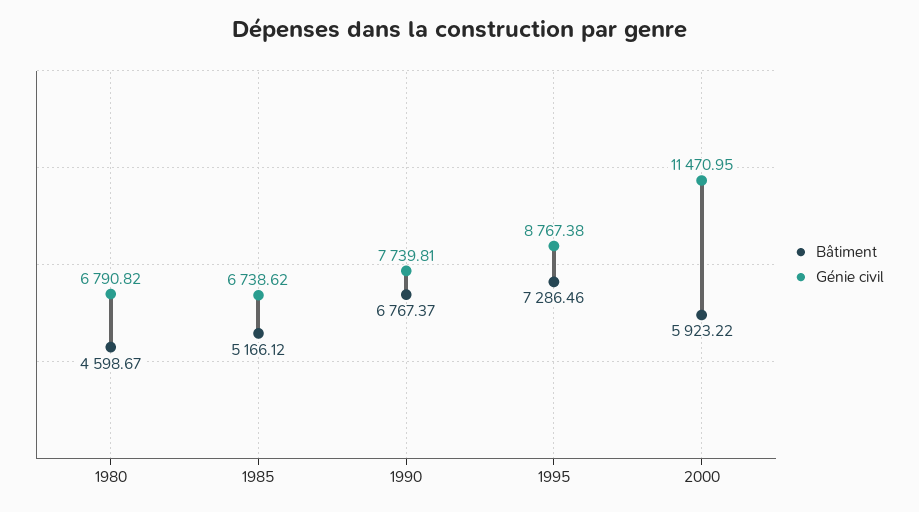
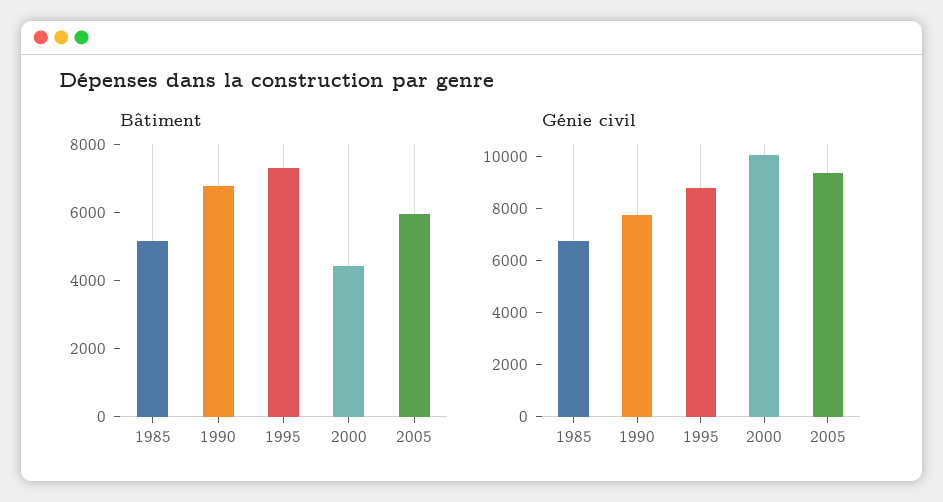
Bâtiment, 1980: 4598.67 -> none
Génie civil, 1980: 6790.82 -> none
Bâtiment, 2000: 5923.22 -> 4500
Génie civil, 2000: 11470.95 -> 10000
Bâtiment, 2005: none -> 6000
Génie civil, 2005: none -> 9500

